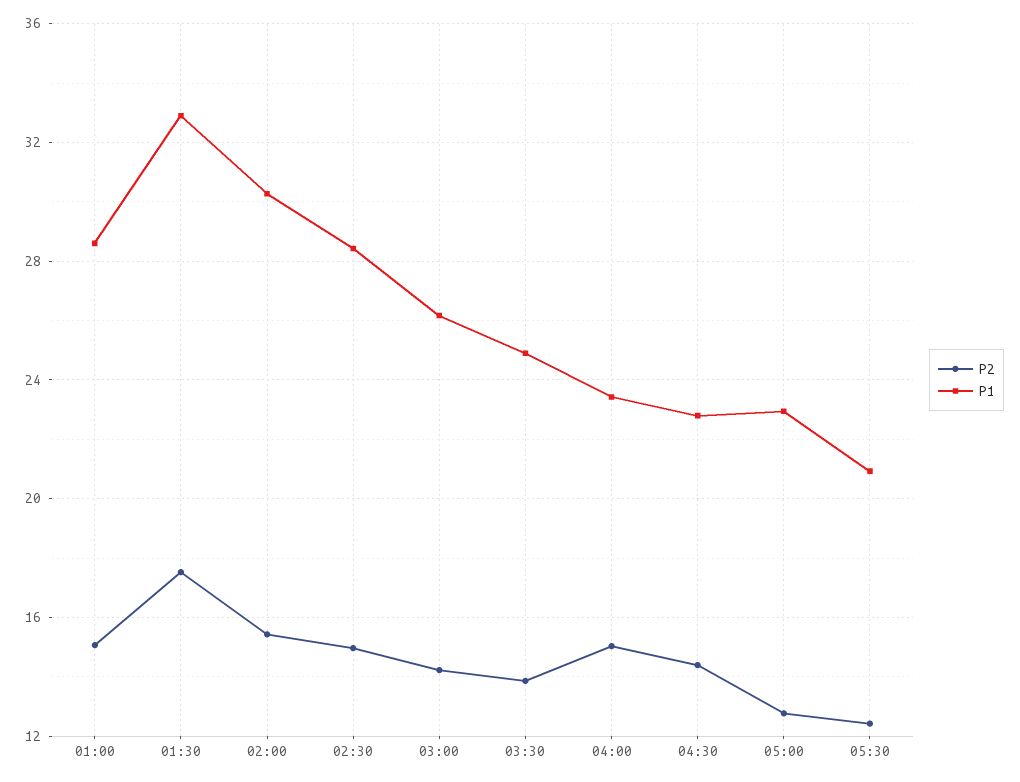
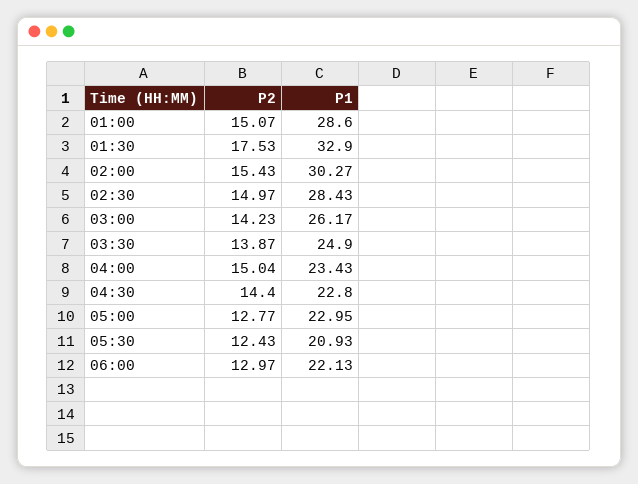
P2, 06:00: none -> 12.97
P1, 06:00: none -> 22.13

